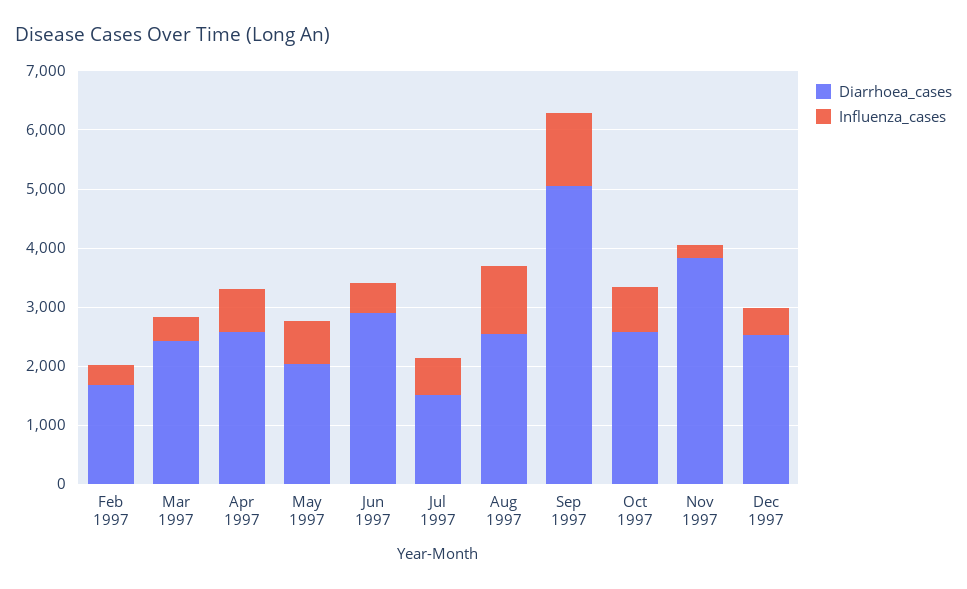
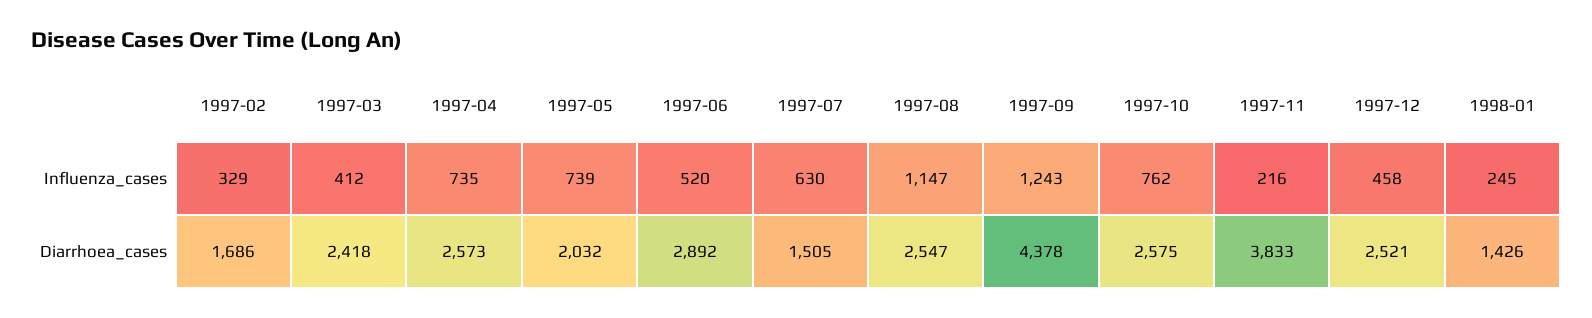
Diarrhoea_cases, Sep 1997: 5000 -> 4378
Influenza_cases, 1998-01: none -> 245
Diarrhoea_cases, 1998-01: none -> 1426

